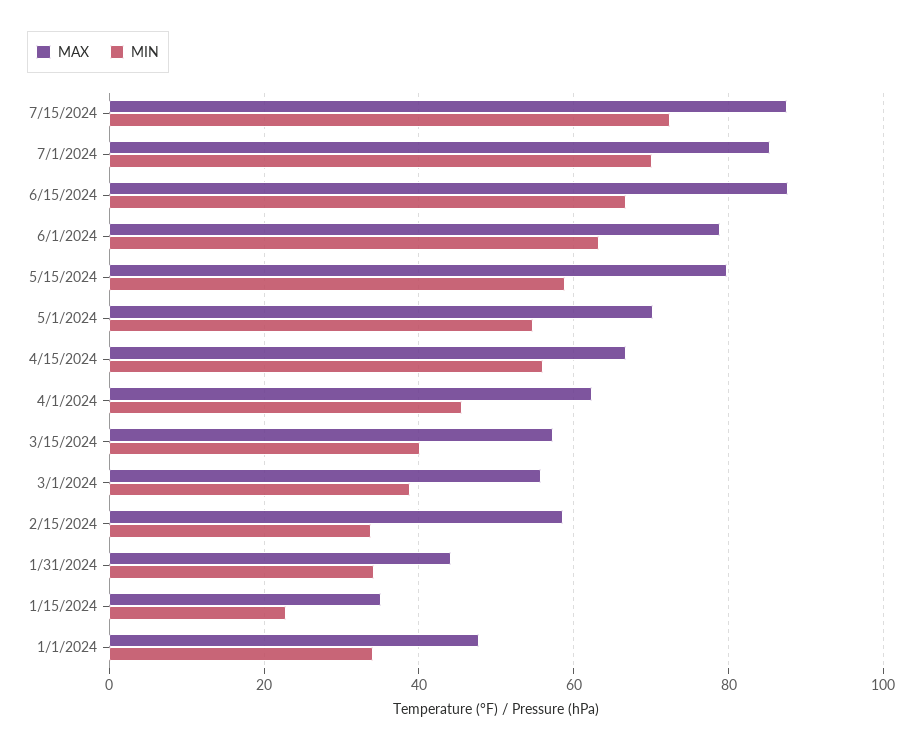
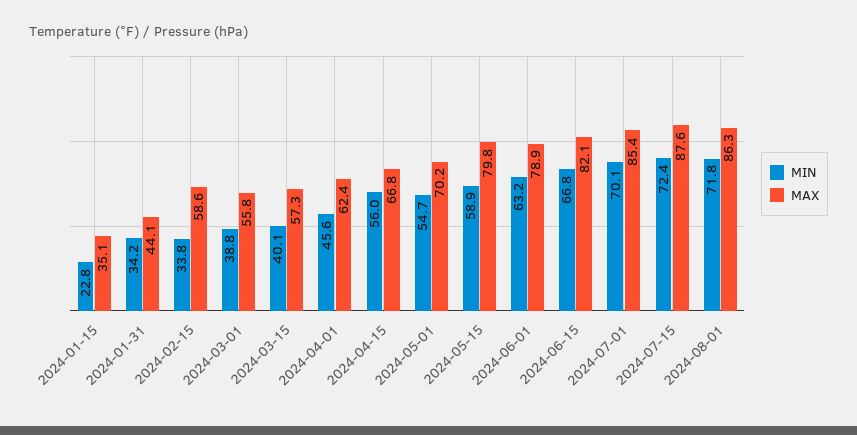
MAX, 6/15/2024: 88 -> 82.1
MAX, 1/1/2024: 48 -> none
MIN, 1/1/2024: 34 -> none
MIN, 2024-08-01: none -> 71.8
MAX, 2024-08-01: none -> 86.3

